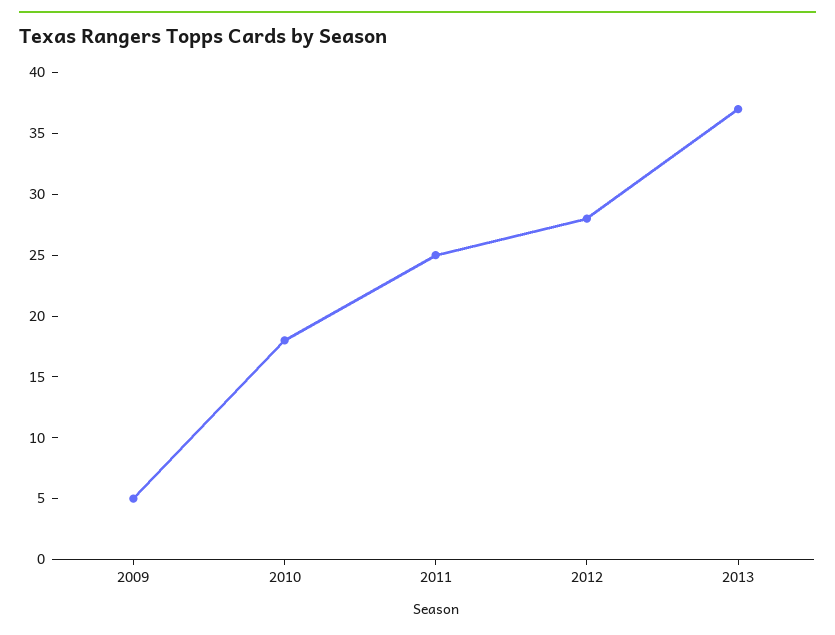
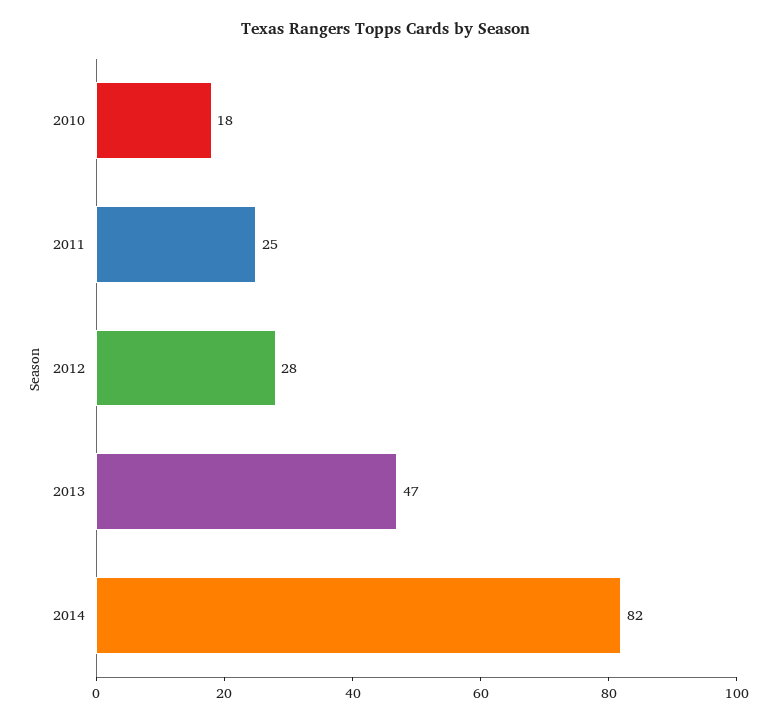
2009: 5 -> none
2013: 37 -> 47
2014: none -> 82

